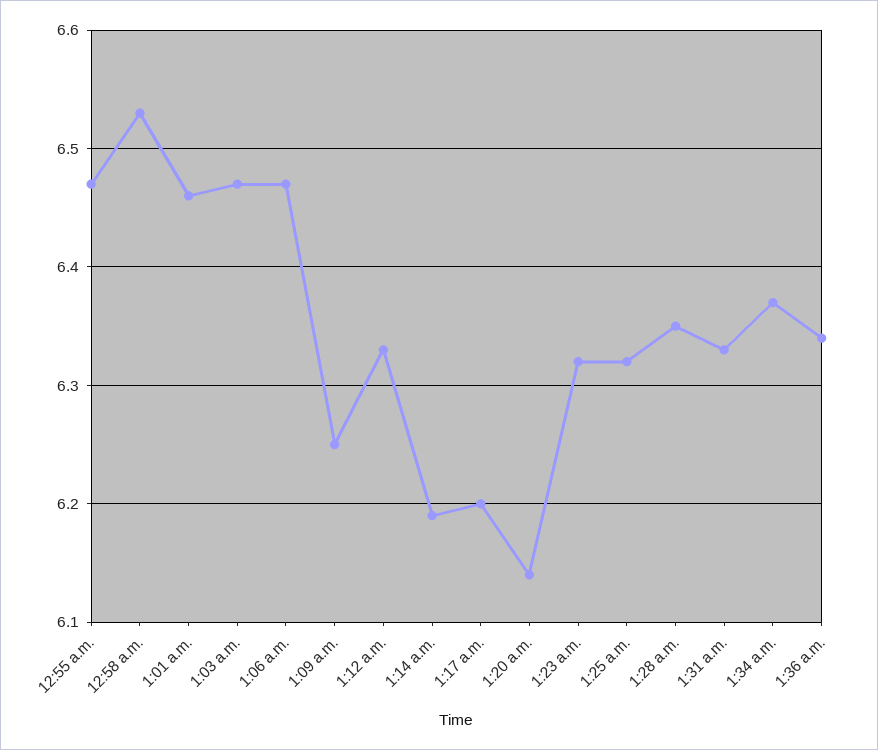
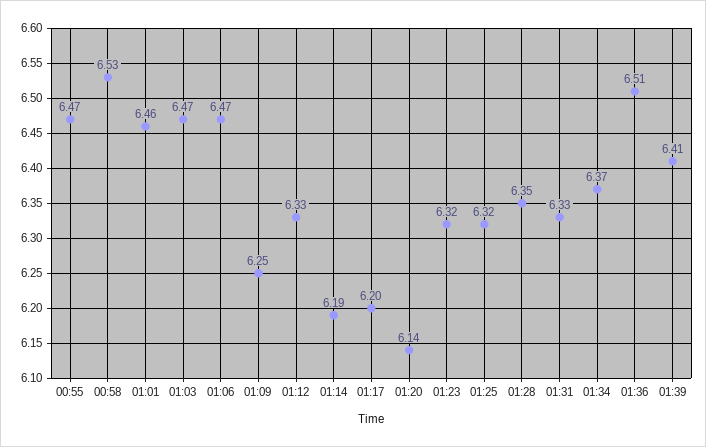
1:36 a.m.: 6.34 -> 6.51
01:39: none -> 6.41

